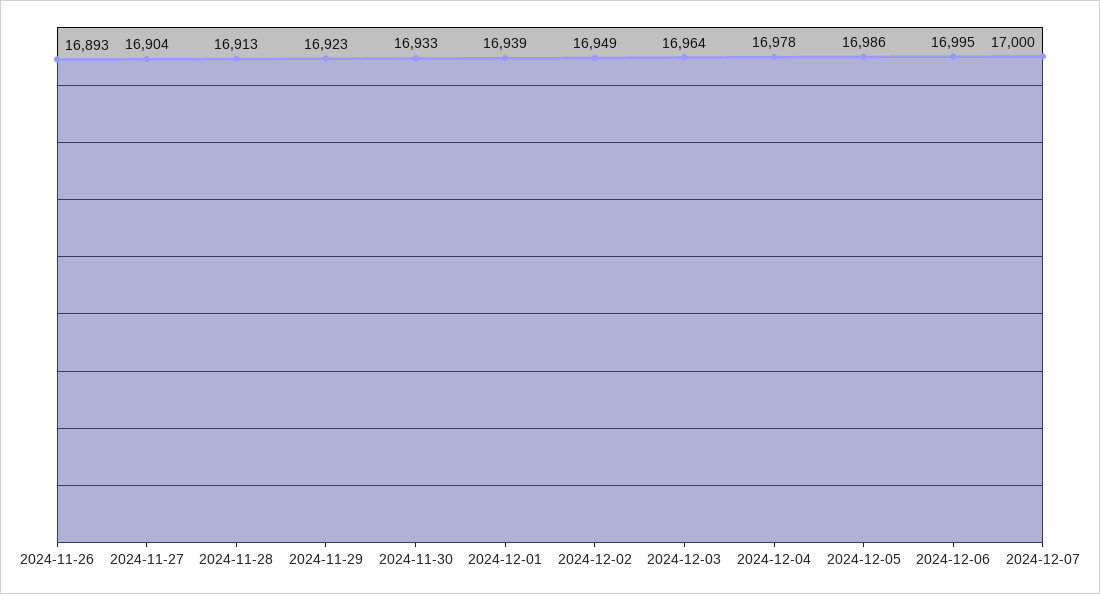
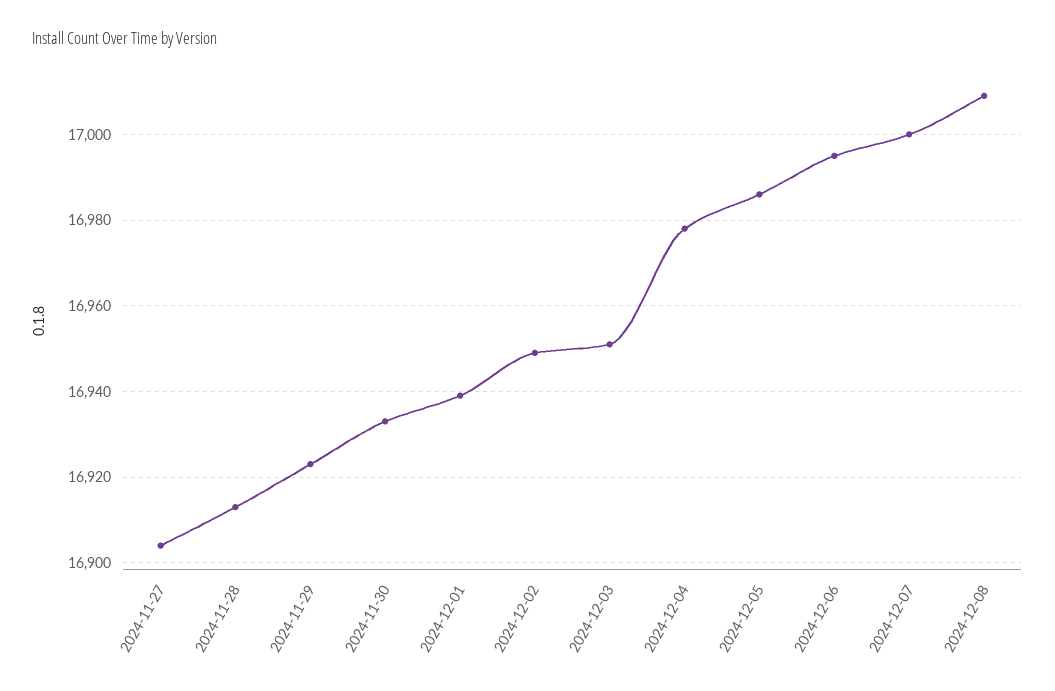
2024-11-26: 16893 -> none
2024-12-03: 16964 -> 16950
2024-12-08: none -> 17010

